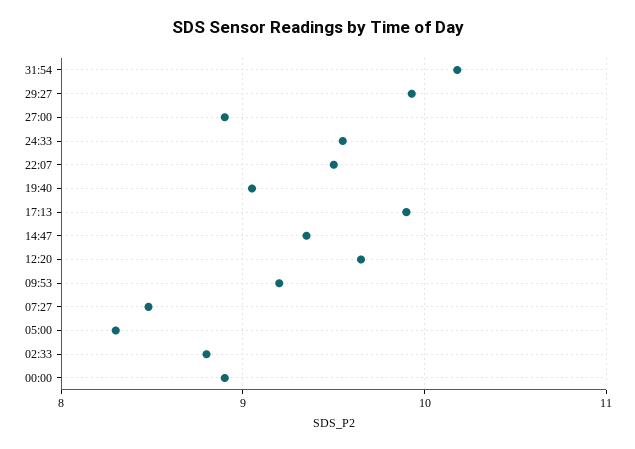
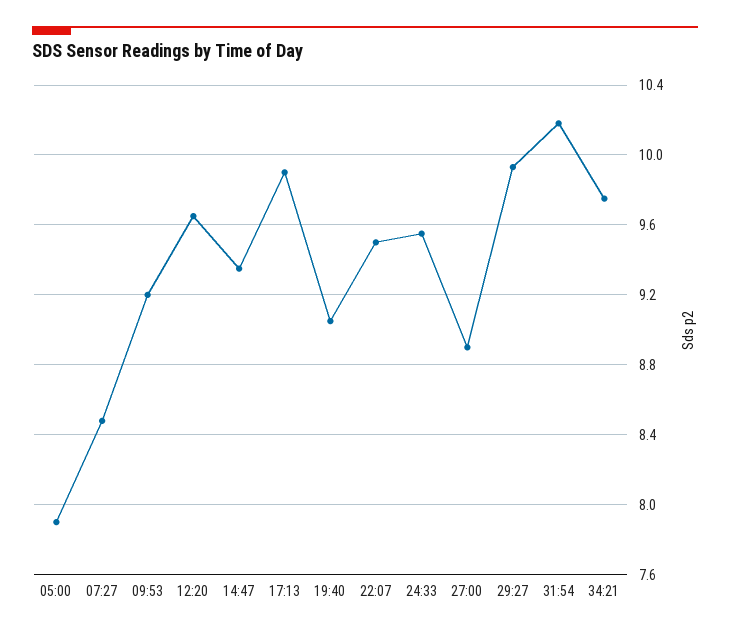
05:00: 8.3 -> 7.9
02:33: 8.8 -> none
00:00: 8.9 -> none
34:21: none -> 9.75

